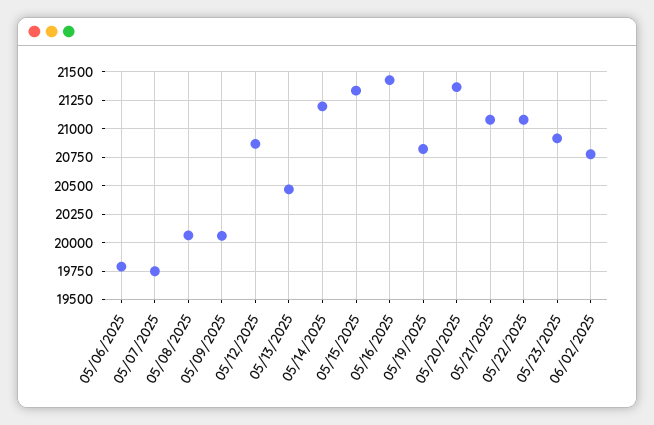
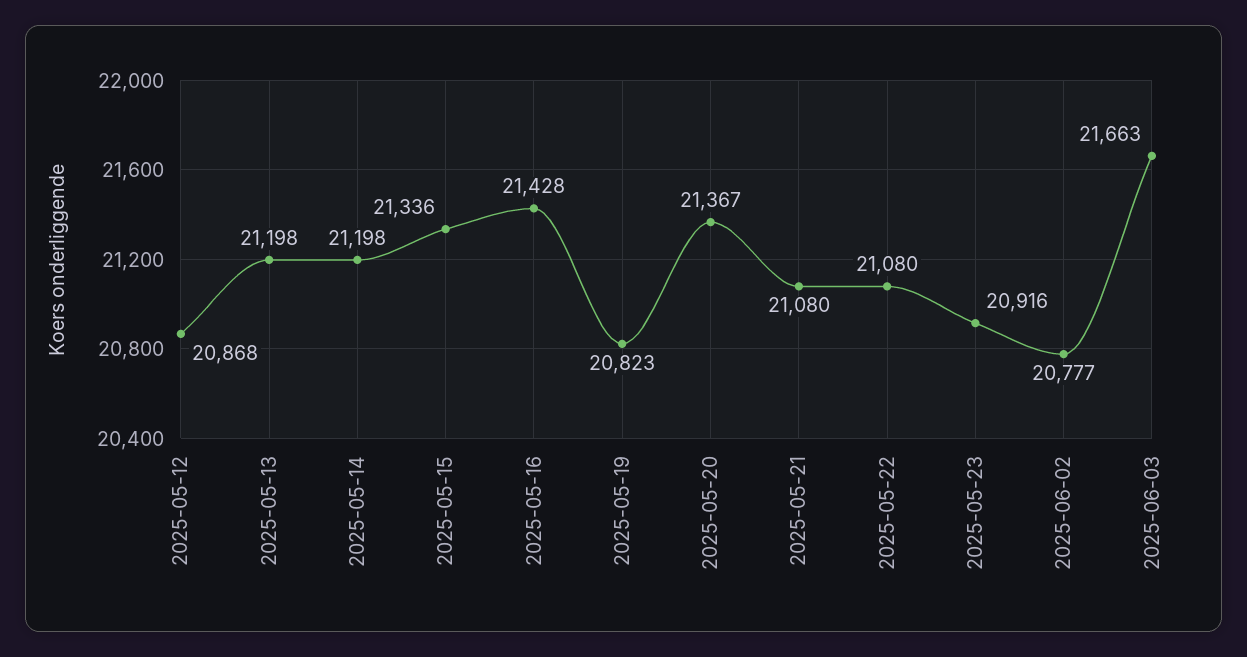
05/06/2025: 19750 -> none
05/07/2025: 19750 -> none
05/08/2025: 20000 -> none
05/09/2025: 20000 -> none
05/13/2025: 20500 -> 21198
2025-06-03: none -> 21663

